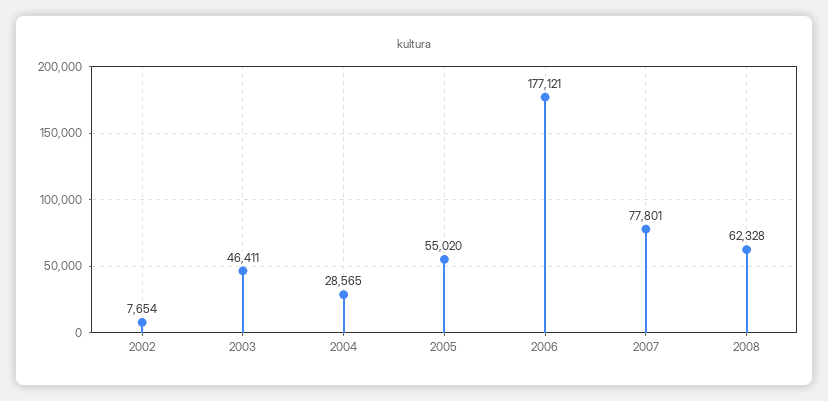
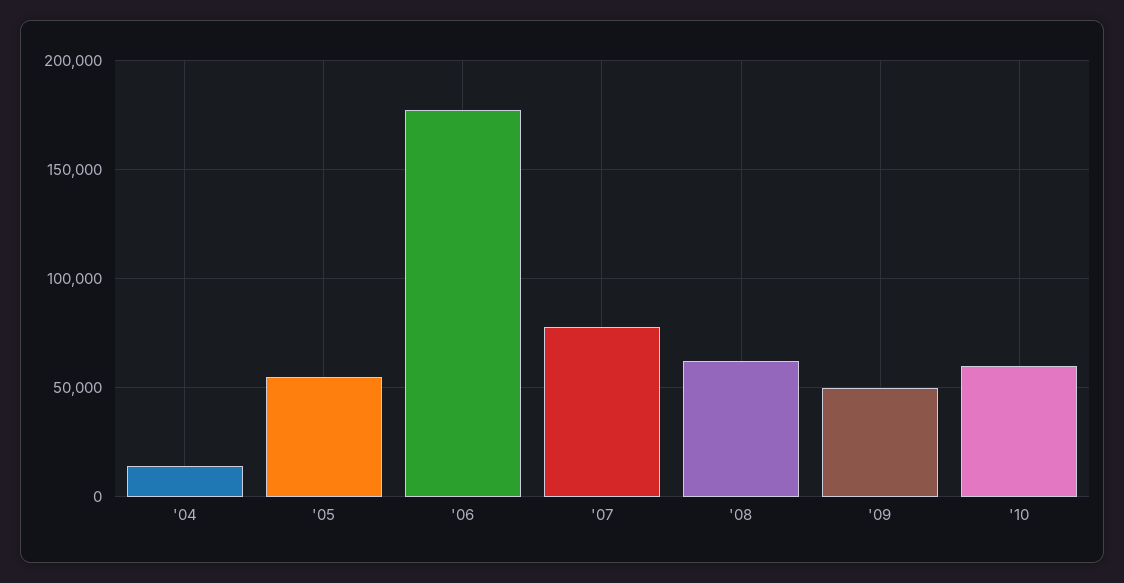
2002: 7654 -> none
2003: 46411 -> none
2004: 28565 -> 15000
'09: none -> 50000
'10: none -> 60000

